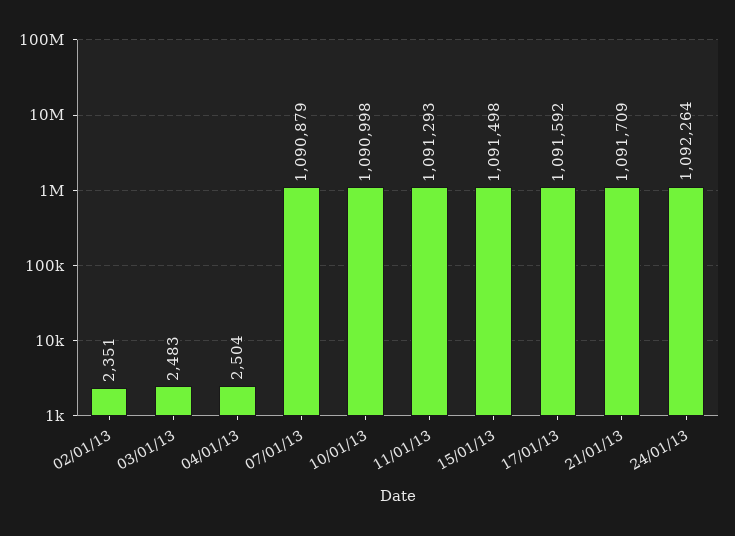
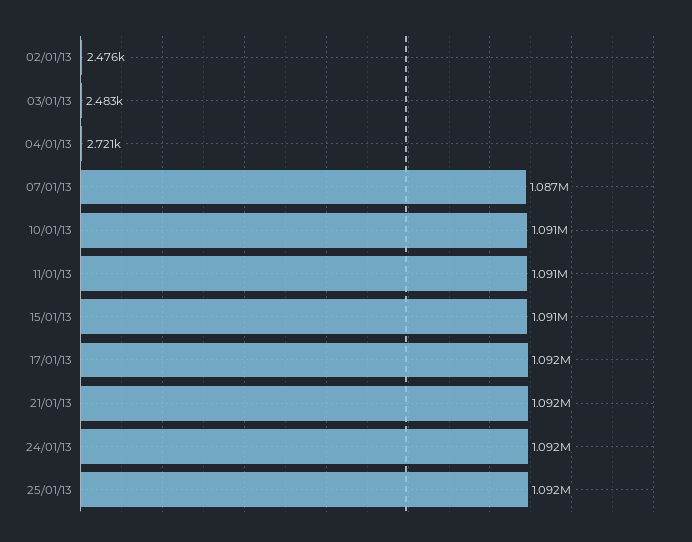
02/01/13: 2351 -> 2476
04/01/13: 2504 -> 2721
07/01/13: 1090879 -> 1087000
25/01/13: none -> 1092000

